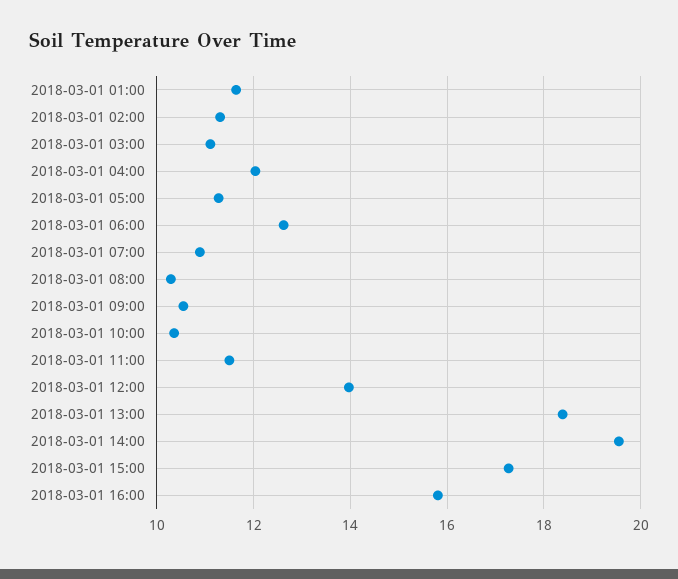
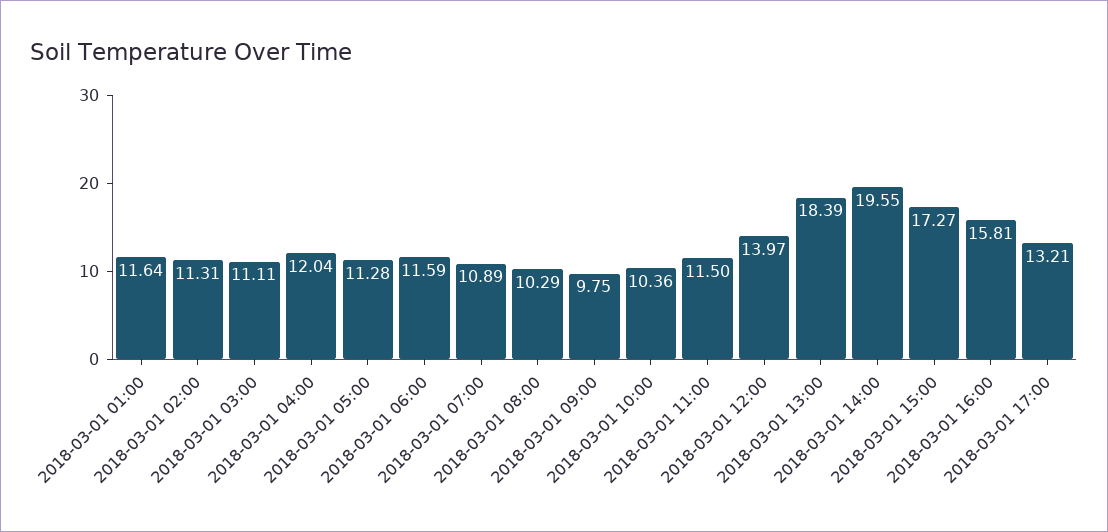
2018-03-01 06:00: 12.6 -> 11.59
2018-03-01 09:00: 10.6 -> 9.75
2018-03-01 17:00: none -> 13.21

